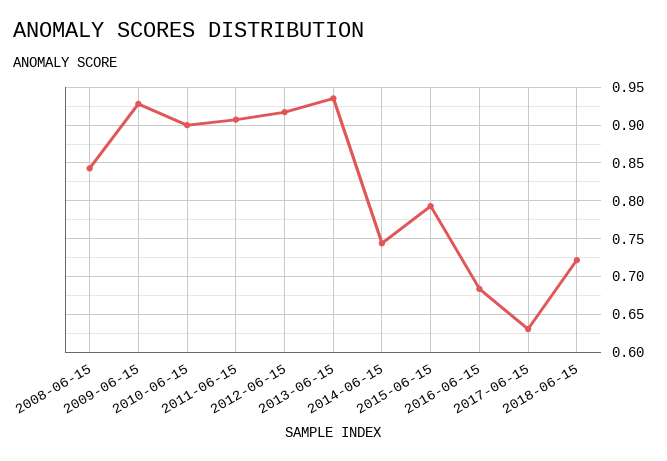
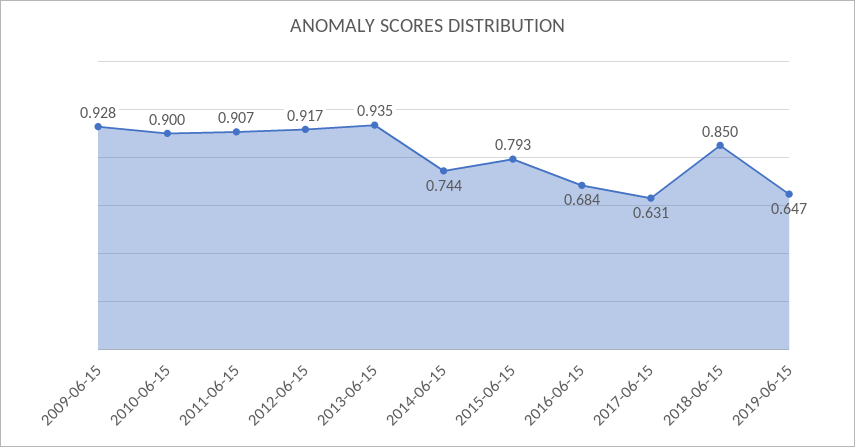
2008-06-15: 0.84 -> none
2018-06-15: 0.72 -> 0.85
2019-06-15: none -> 0.647

